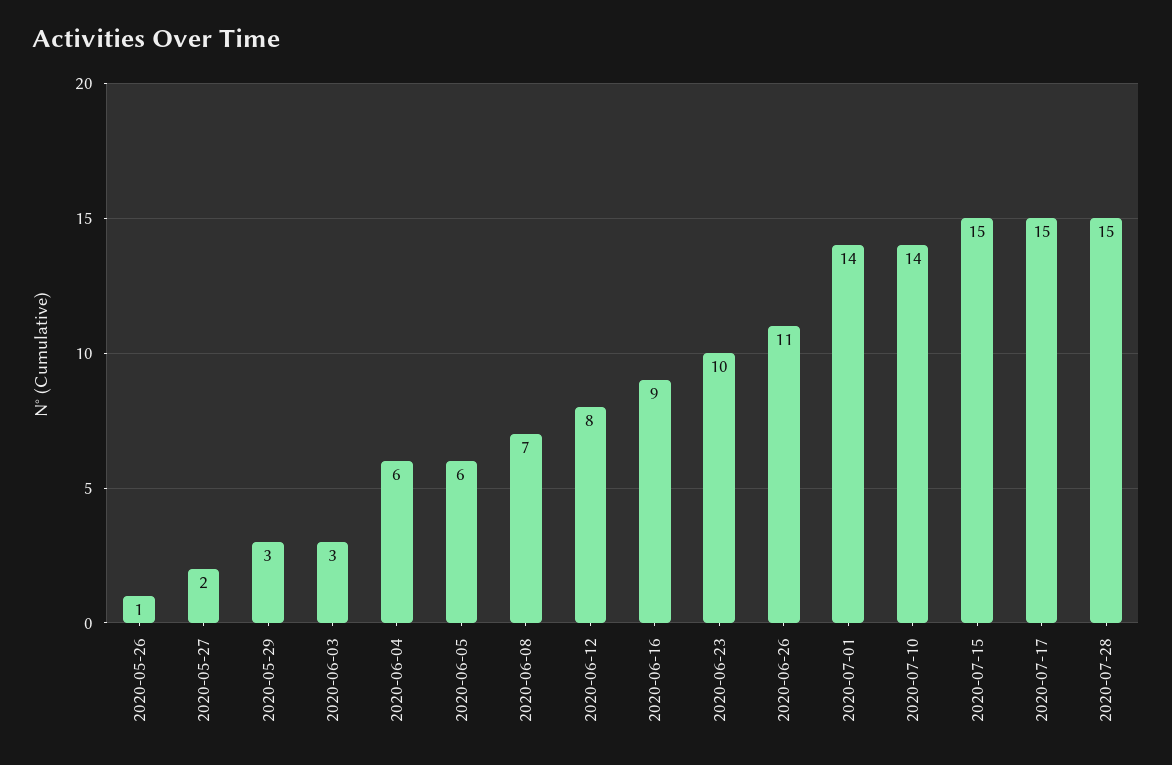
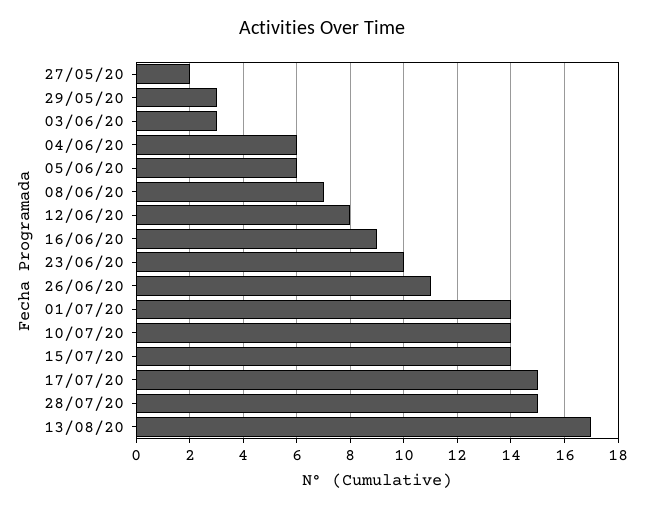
2020-05-26: 1 -> none
2020-07-15: 15 -> 14
13/08/20: none -> 17

